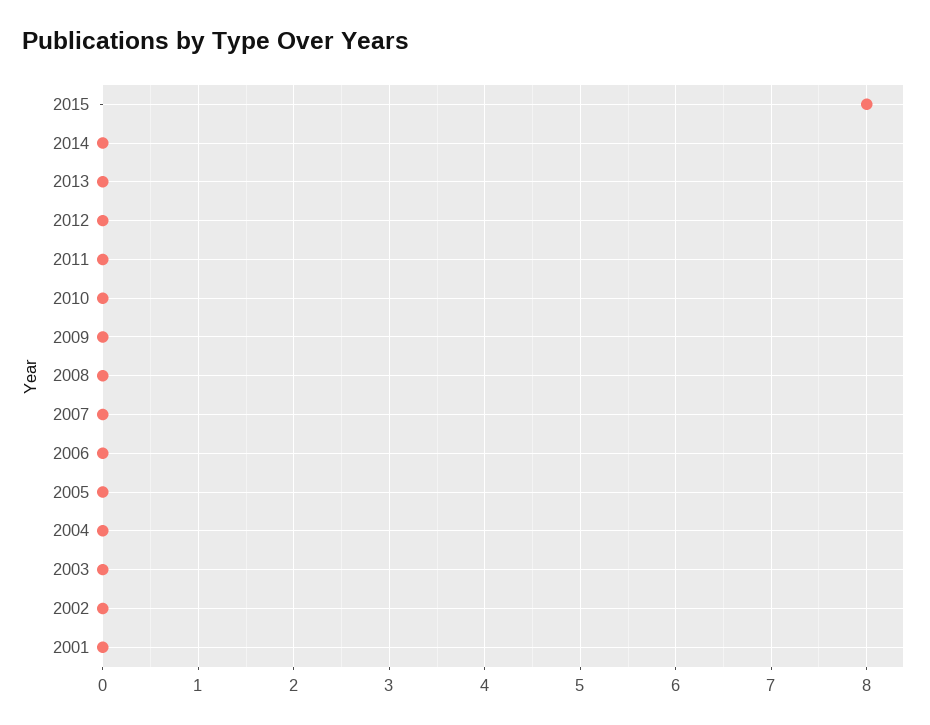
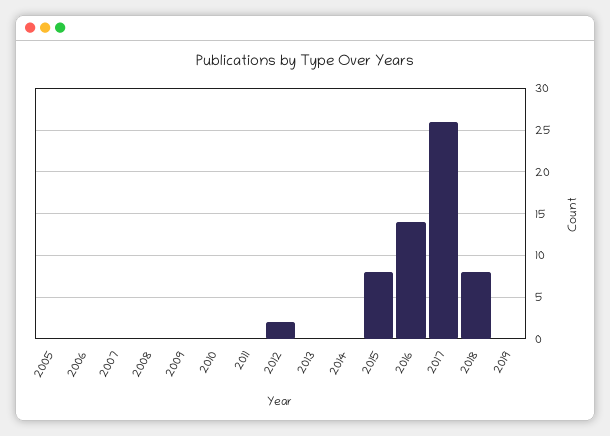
2012: 0 -> 2
2004: 0 -> none
2003: 0 -> none
2002: 0 -> none
2001: 0 -> none
2016: none -> 14
2017: none -> 26
2018: none -> 8
2019: none -> 0

